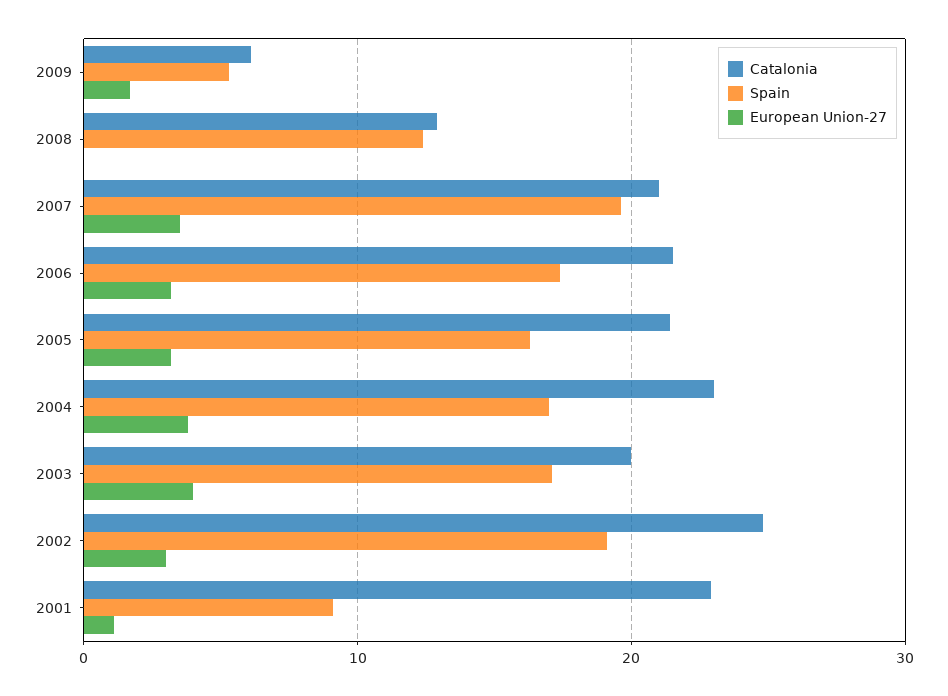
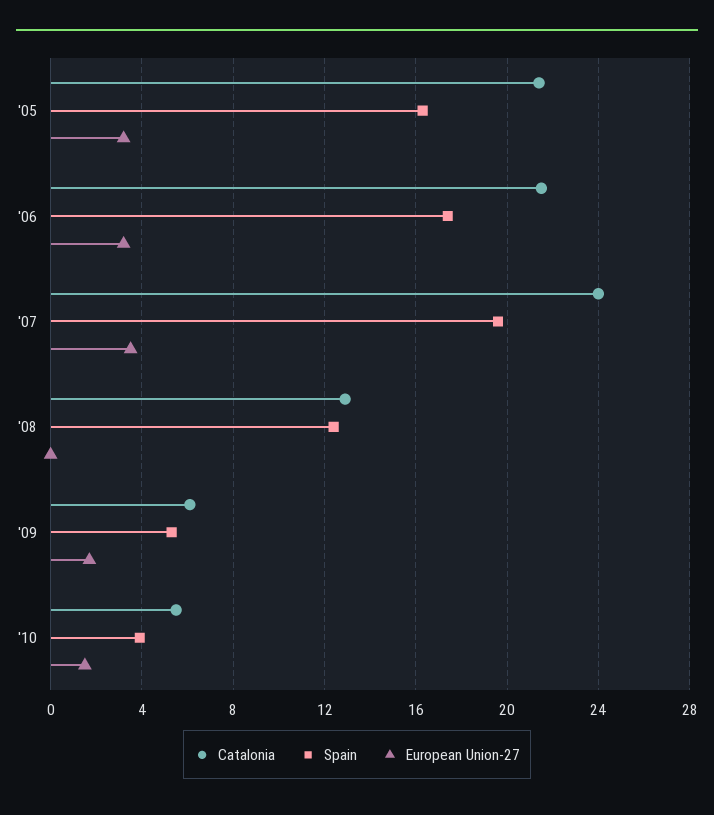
Catalonia, 2007: 21 -> 24
Catalonia, 2004: 23 -> none
Spain, 2004: 17 -> none
European Union-27, 2004: 4 -> none
Catalonia, 2003: 20 -> none
Spain, 2003: 17 -> none
European Union-27, 2003: 4 -> none
Catalonia, 2002: 25 -> none
Spain, 2002: 19 -> none
European Union-27, 2002: 3 -> none
Catalonia, 2001: 23 -> none
Spain, 2001: 9 -> none
European Union-27, 2001: 1 -> none
Catalonia, '10: none -> 5.5
Spain, '10: none -> 4
European Union-27, '10: none -> 1.5

